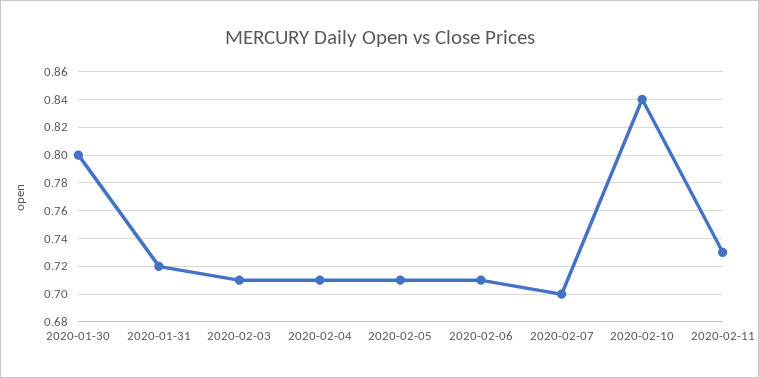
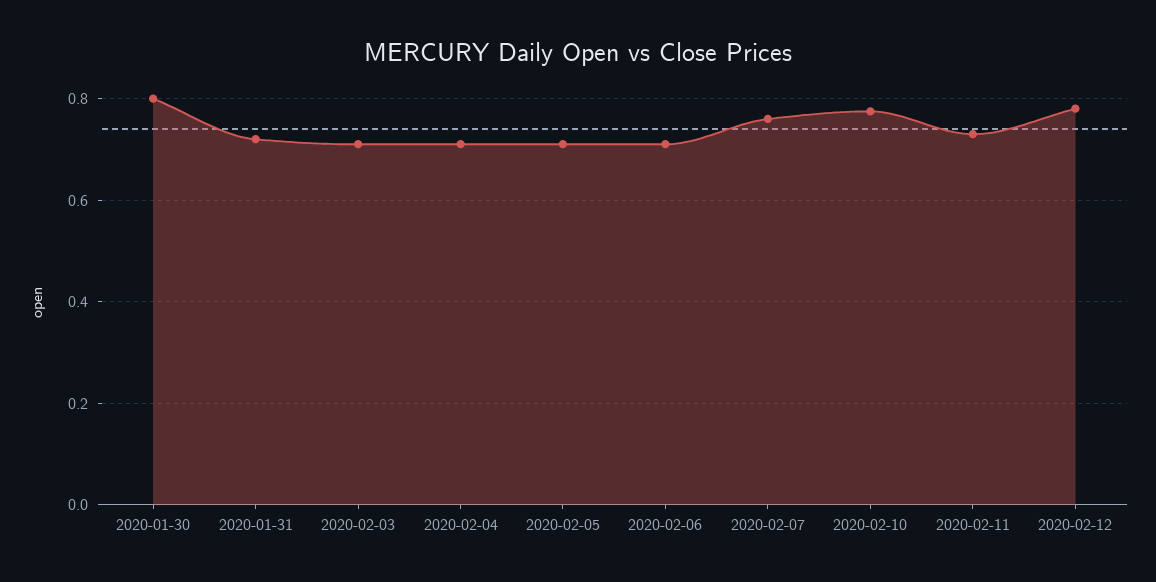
2020-02-07: 0.7 -> 0.76
2020-02-10: 0.84 -> 0.78
2020-02-12: none -> 0.78

